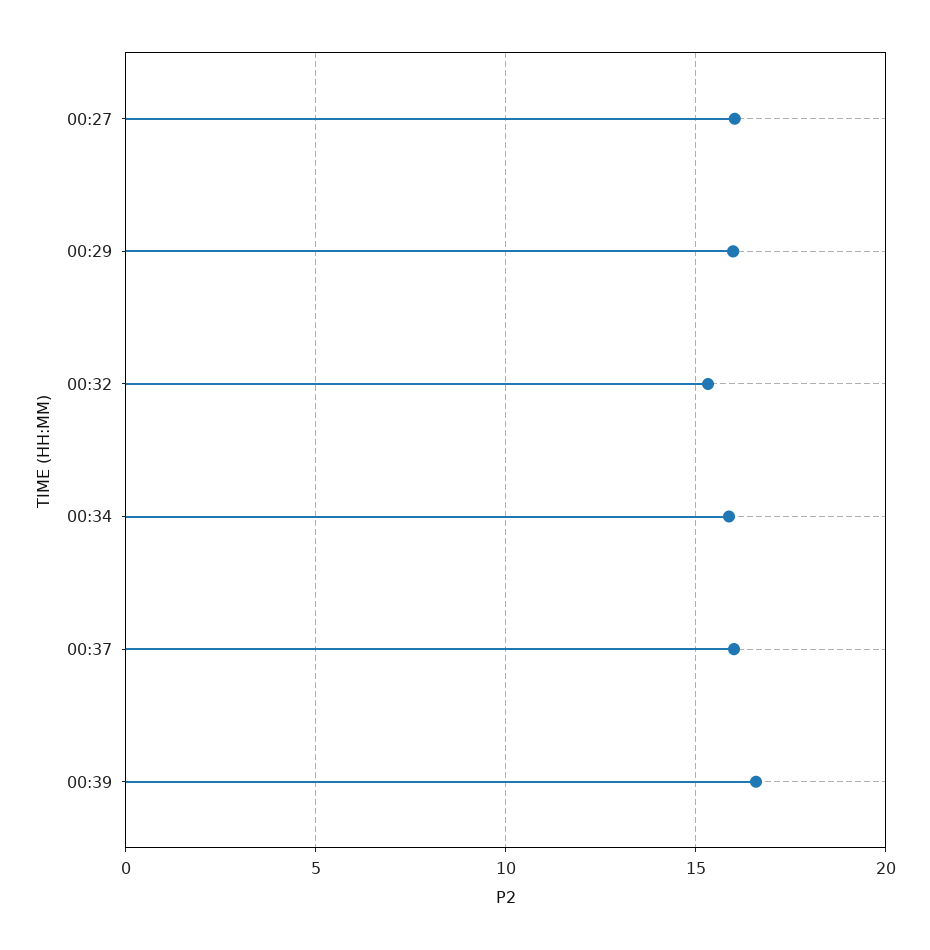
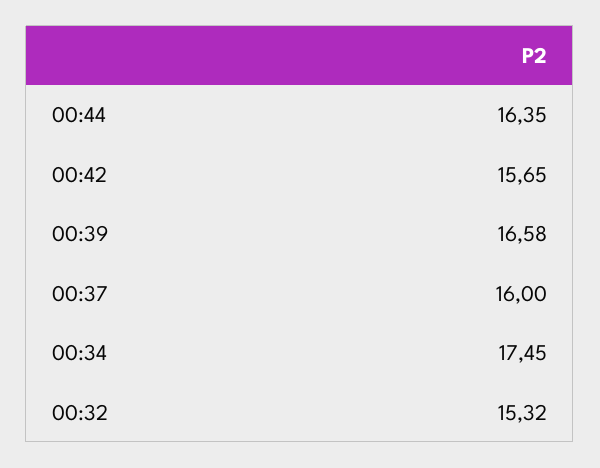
00:27: 16 -> none
00:29: 16 -> none
00:34: 16 -> 17.45
00:44: none -> 16.35
00:42: none -> 15.65

